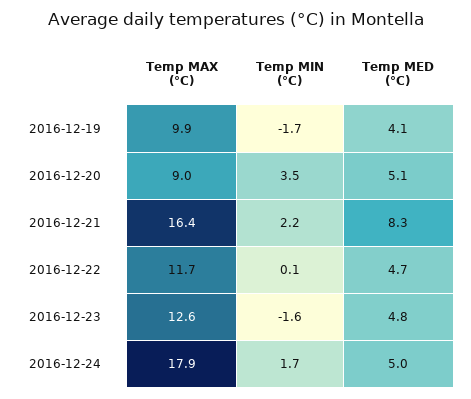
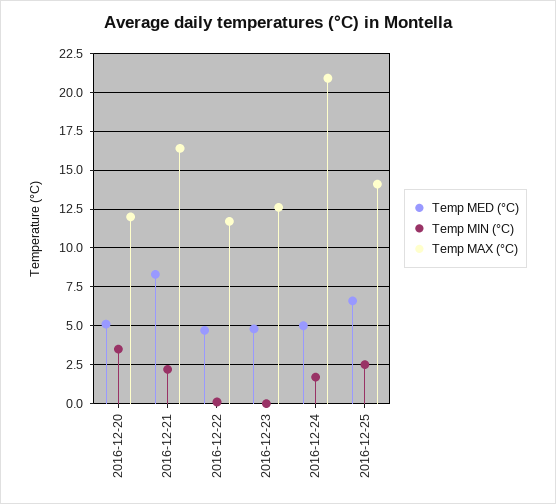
Temp MAX (°C), 2016-12-19: 9.9 -> none
Temp MIN (°C), 2016-12-19: -1.7 -> none
Temp MED (°C), 2016-12-19: 4.1 -> none
Temp MAX (°C), 2016-12-20: 9 -> 12
Temp MIN (°C), 2016-12-23: -1.6 -> 0
Temp MAX (°C), 2016-12-24: 17.9 -> 21
Temp MED (°C), 2016-12-25: none -> 6.5
Temp MIN (°C), 2016-12-25: none -> 2.5
Temp MAX (°C), 2016-12-25: none -> 14

